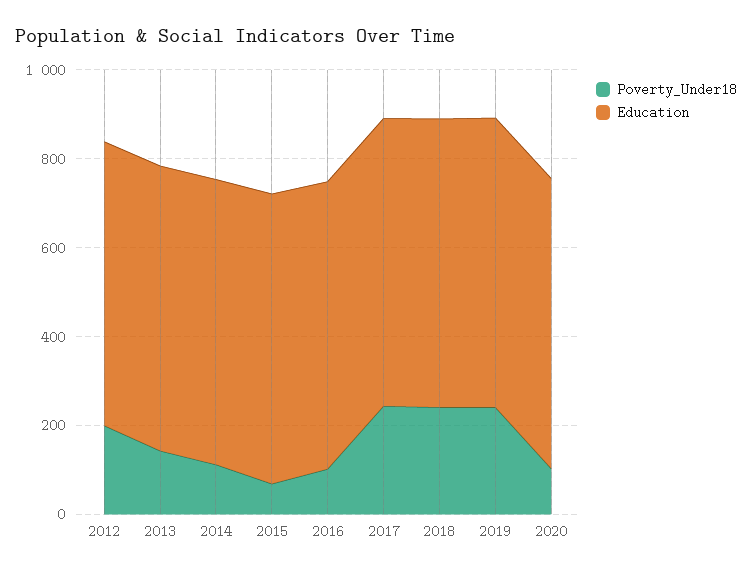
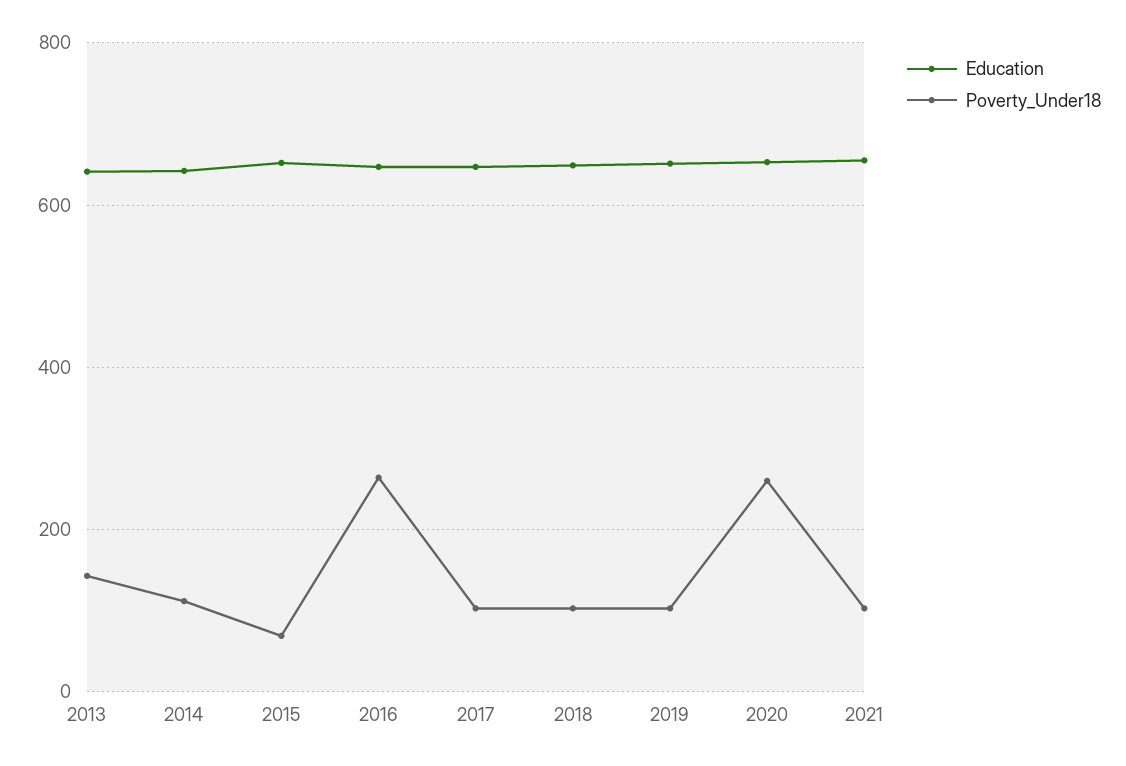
Poverty_Under18, 2012: 200 -> none
Education, 2012: 650 -> none
Poverty_Under18, 2016: 100 -> 260
Poverty_Under18, 2017: 250 -> 100
Poverty_Under18, 2018: 250 -> 100
Poverty_Under18, 2019: 250 -> 100
Poverty_Under18, 2020: 100 -> 260
Education, 2021: none -> 660
Poverty_Under18, 2021: none -> 100

